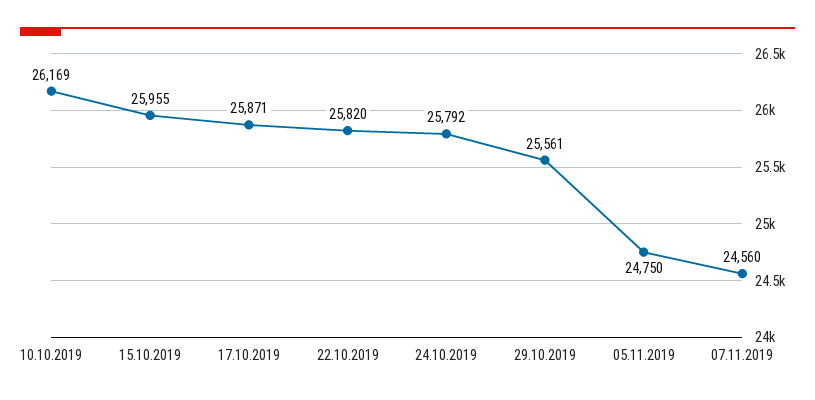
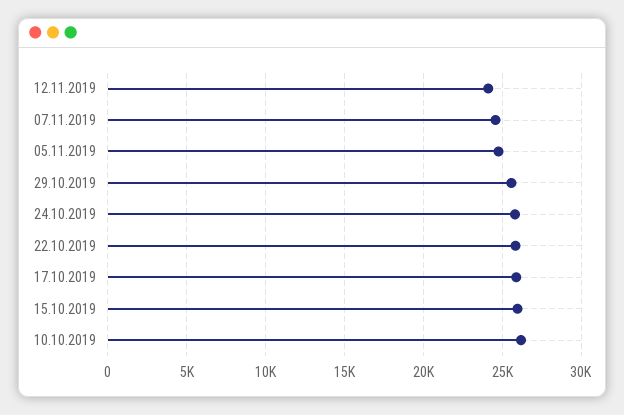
12.11.2019: none -> 24000

